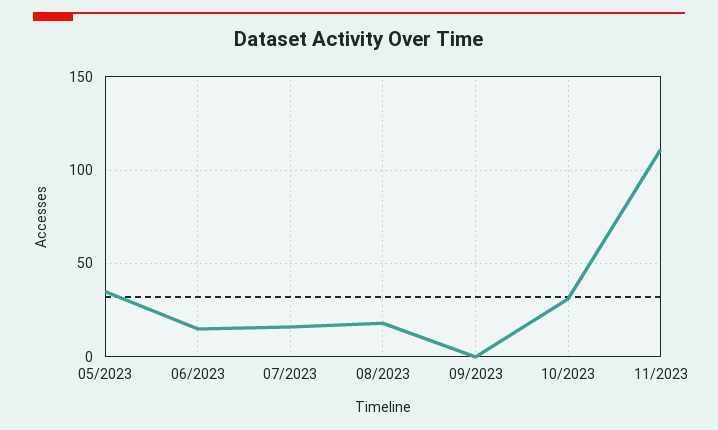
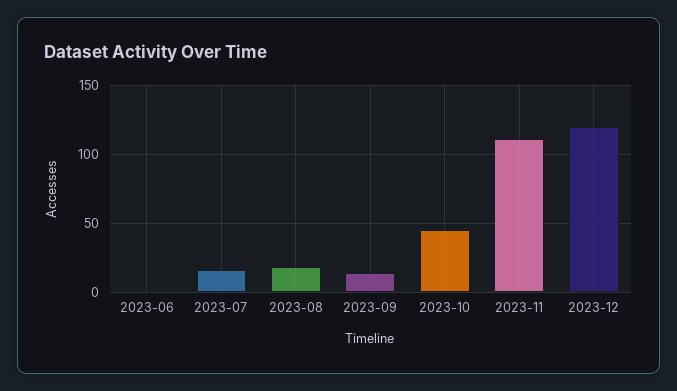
05/2023: 35 -> none
06/2023: 15 -> 0
09/2023: 0 -> 15
10/2023: 30 -> 45
2023-12: none -> 120

